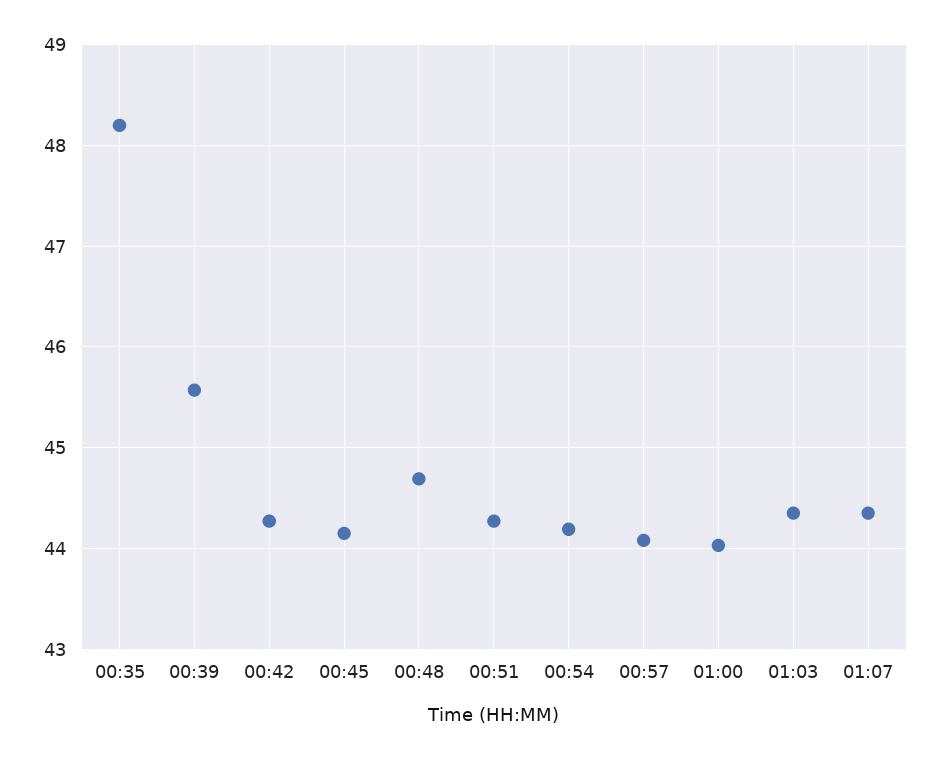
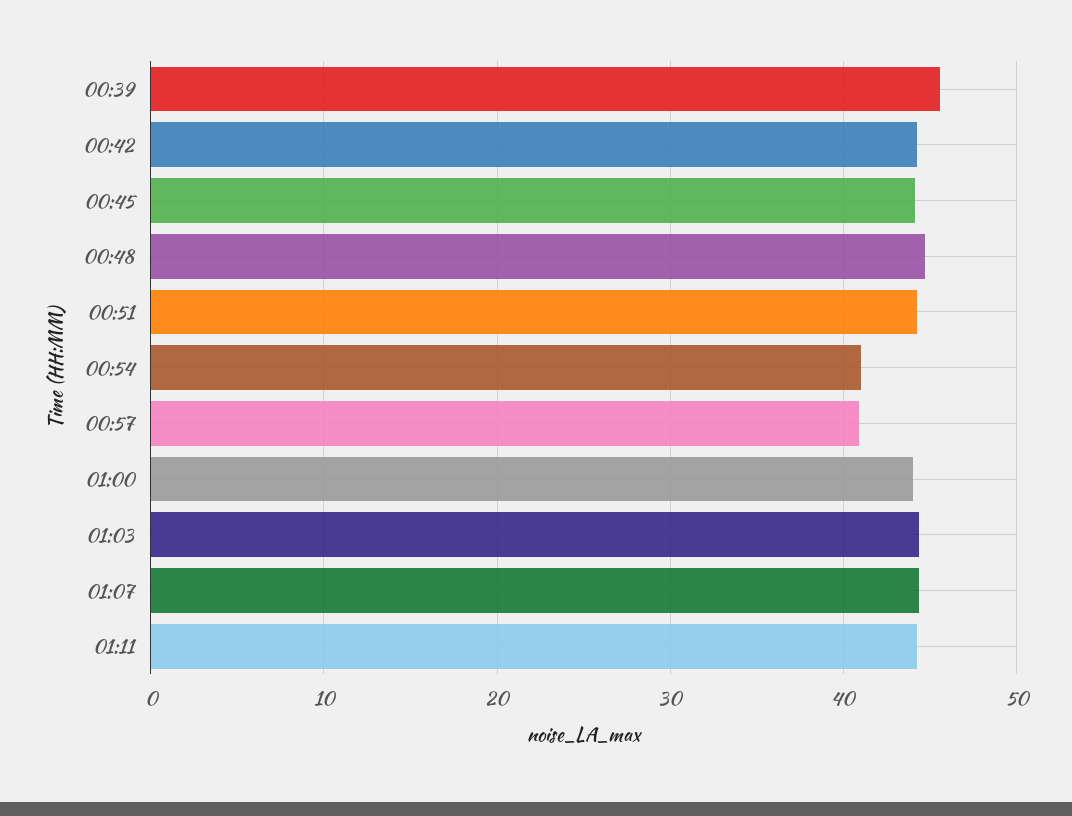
00:35: 48.2 -> none
00:54: 44.2 -> 41
00:57: 44.1 -> 41
01:11: none -> 44

